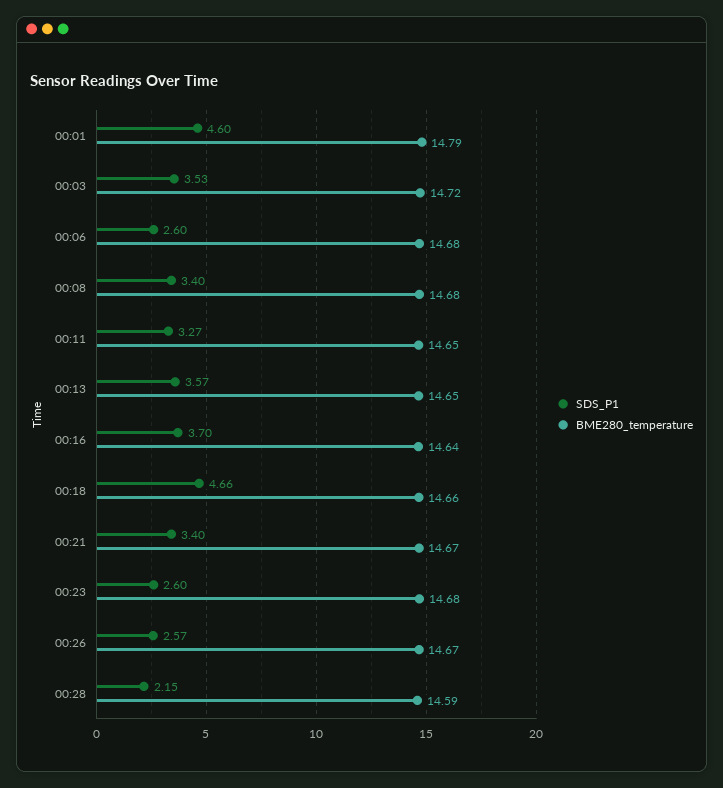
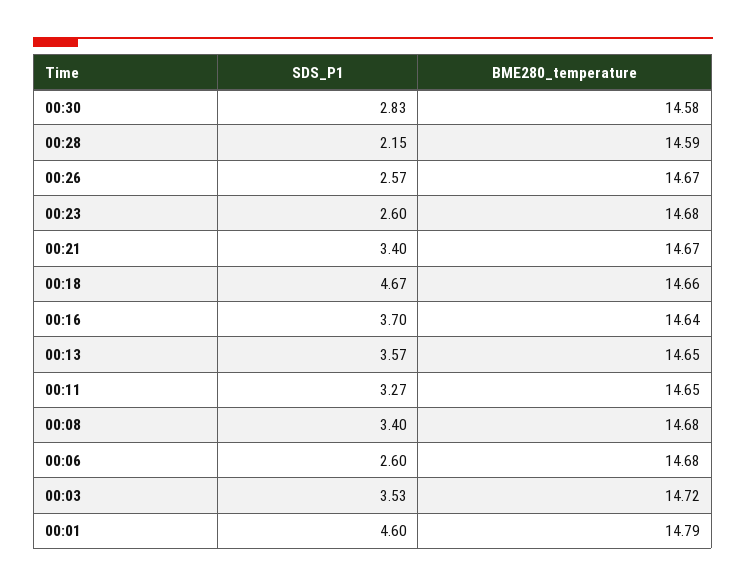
SDS_P1, 00:18: 4.66 -> 4.67
SDS_P1, 00:30: none -> 2.83
BME280_temperature, 00:30: none -> 14.58

